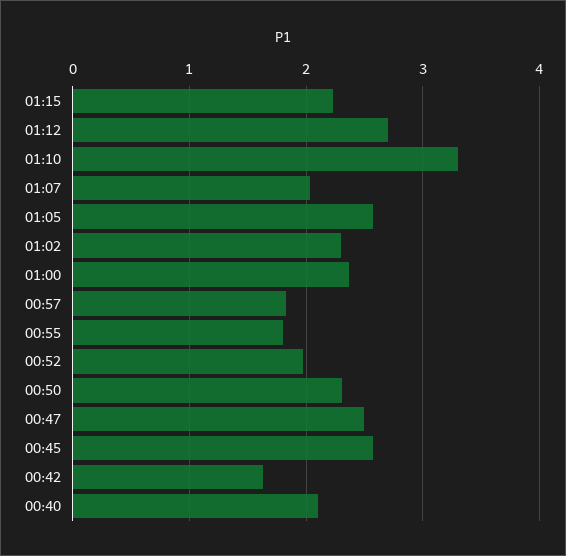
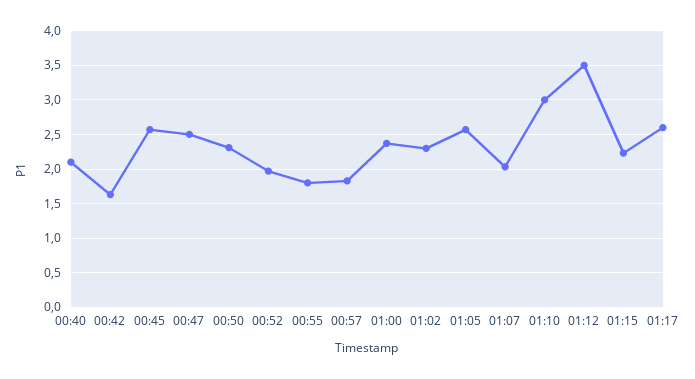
01:12: 2.7 -> 3.5
01:10: 3.3 -> 3
01:17: none -> 2.6

